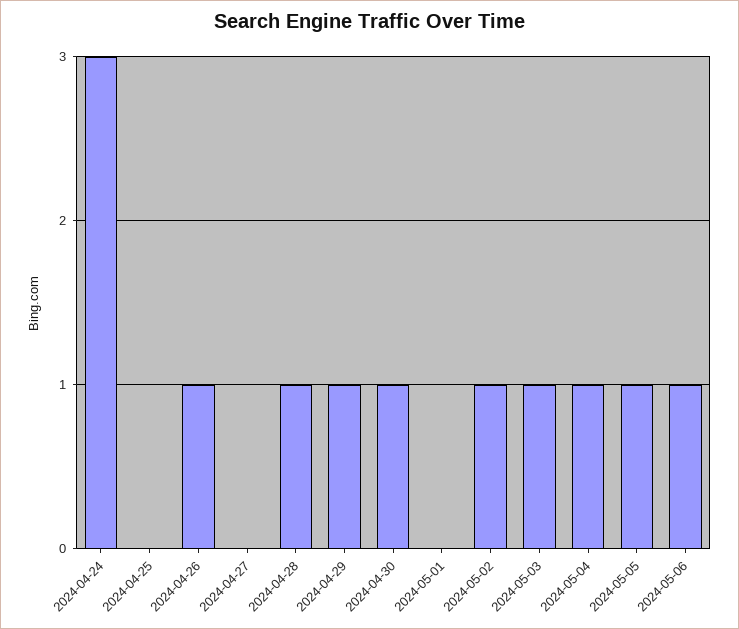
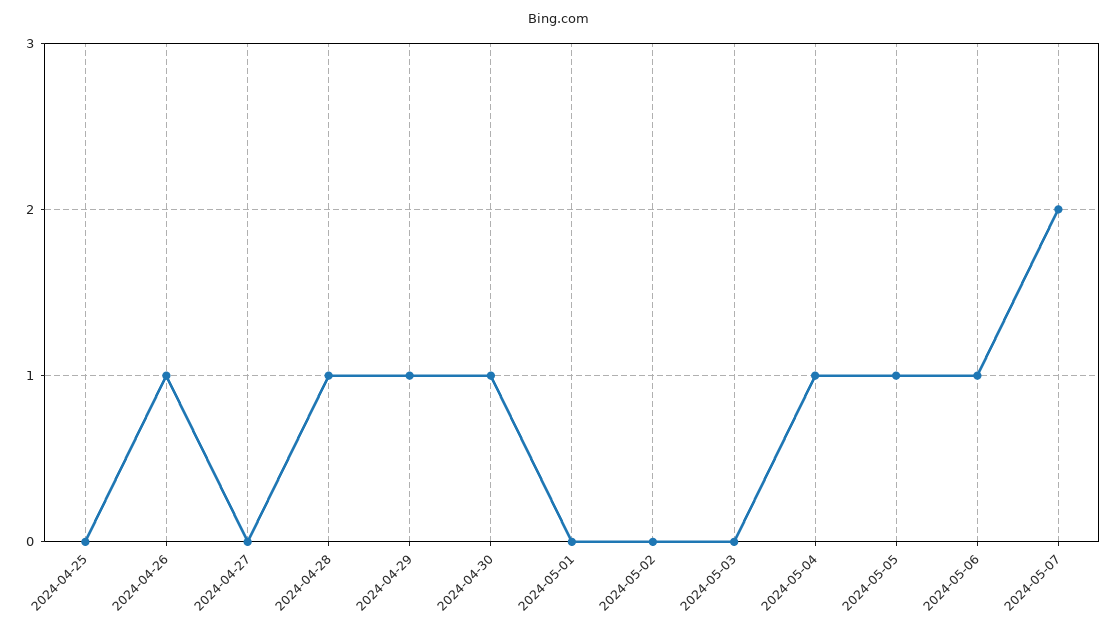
2024-04-24: 3 -> none
2024-05-02: 1 -> 0
2024-05-03: 1 -> 0
2024-05-07: none -> 2

